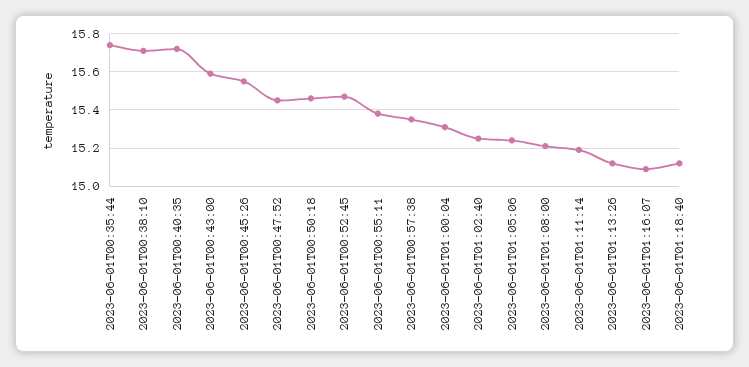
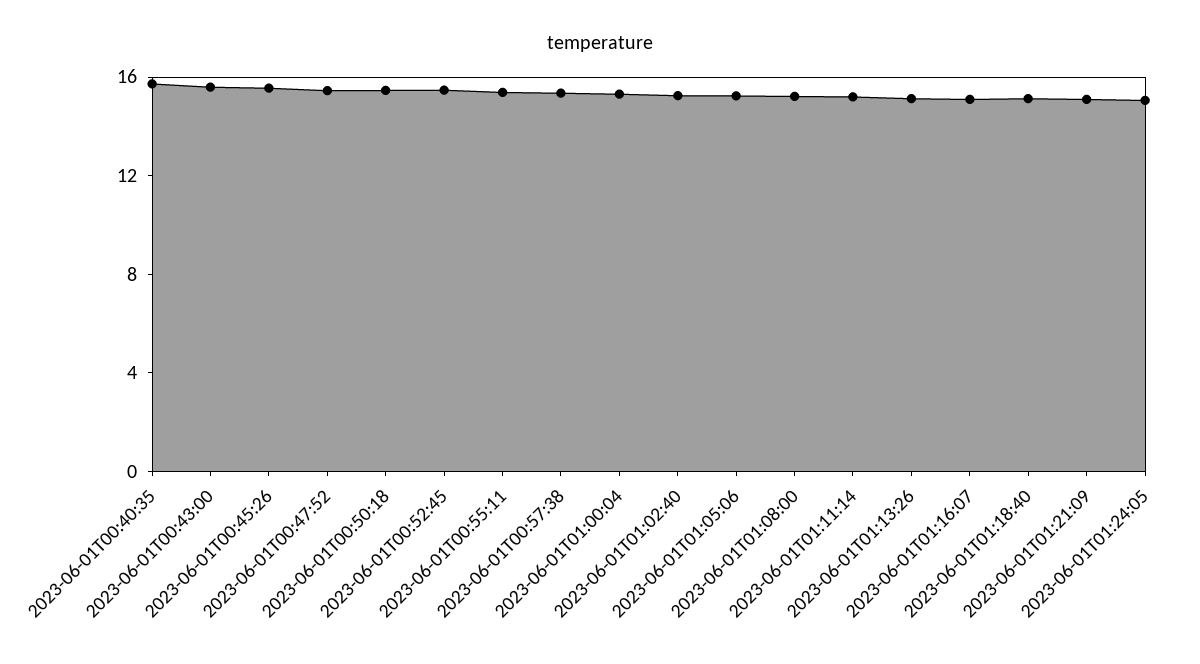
2023-06-01T00:35:44: 15.75 -> none
2023-06-01T00:38:10: 15.7 -> none
2023-06-01T01:21:09: none -> 15
2023-06-01T01:24:05: none -> 15

